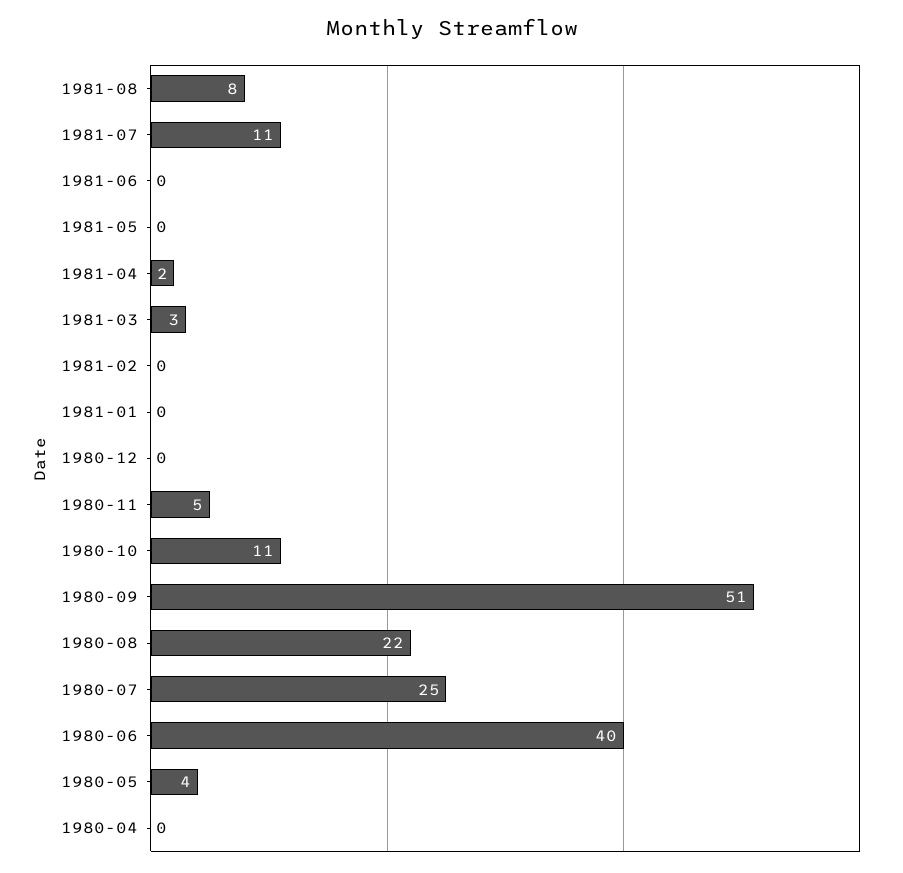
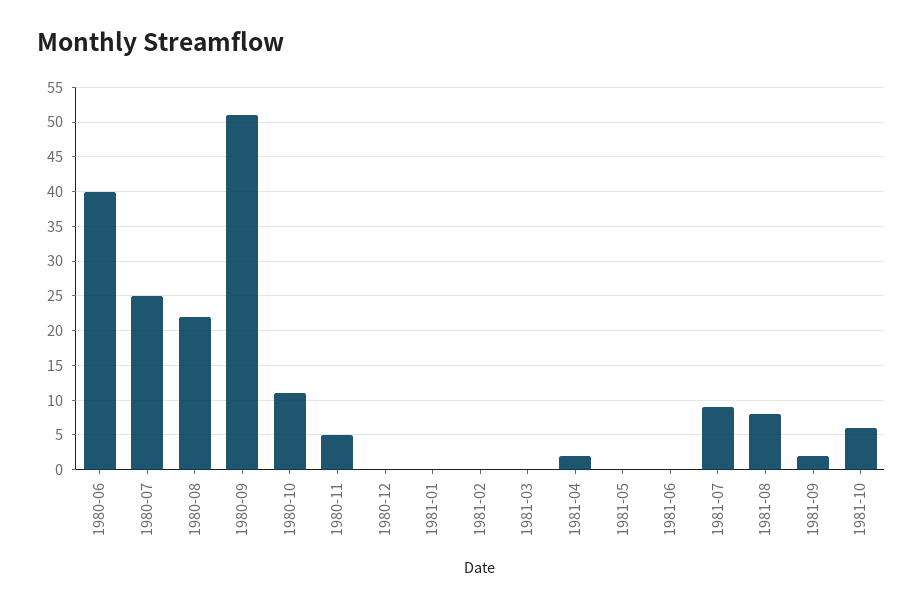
1981-07: 11 -> 9
1981-03: 3 -> 0
1980-05: 4 -> none
1980-04: 0 -> none
1981-09: none -> 2
1981-10: none -> 6

